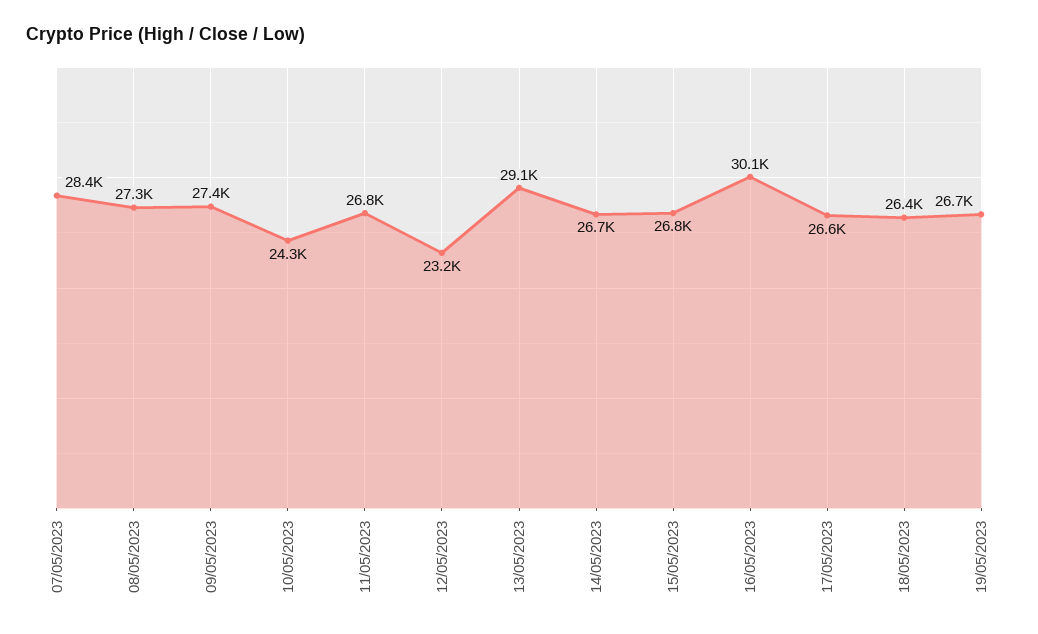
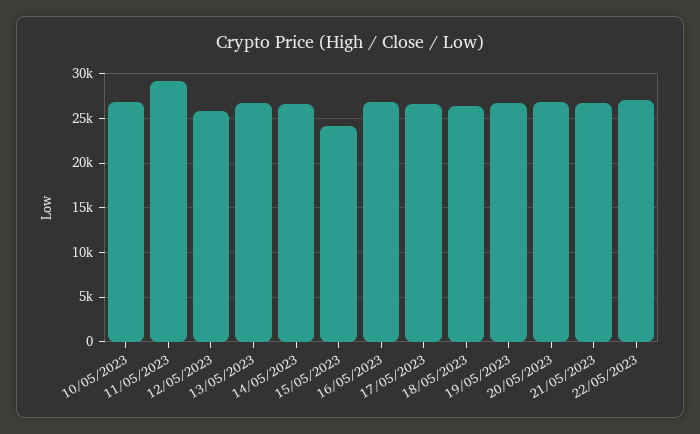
07/05/2023: 28400 -> none
08/05/2023: 27300 -> none
09/05/2023: 27400 -> none
10/05/2023: 24300 -> 27000
11/05/2023: 26800 -> 29000
12/05/2023: 23200 -> 26000
13/05/2023: 29100 -> 27000
15/05/2023: 26800 -> 24000
16/05/2023: 30100 -> 27000
20/05/2023: none -> 27000
21/05/2023: none -> 27000
22/05/2023: none -> 27000

